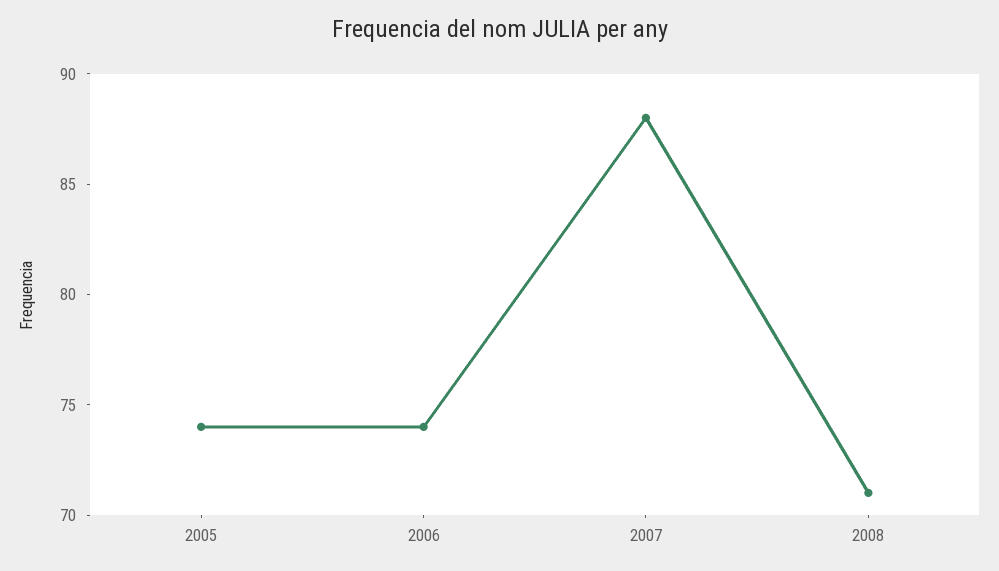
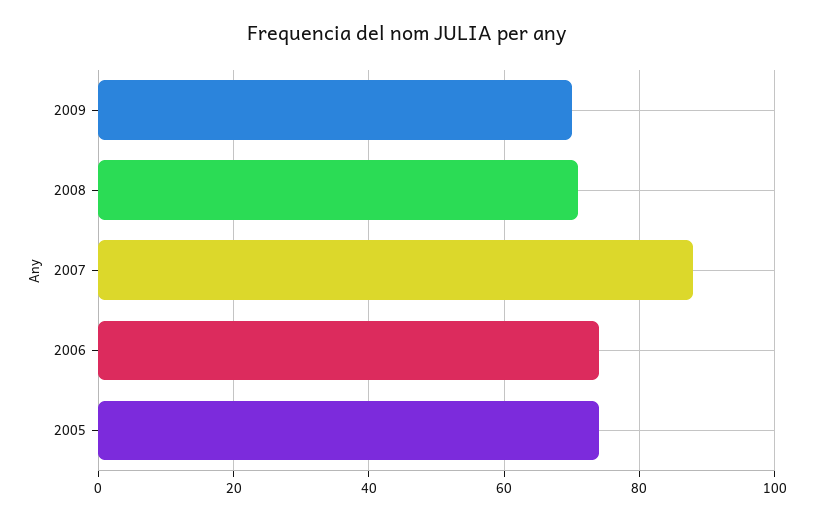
2009: none -> 70

